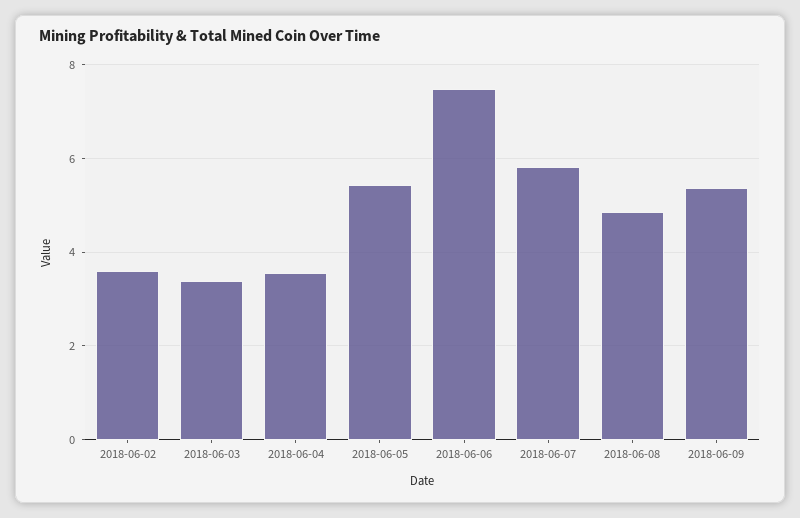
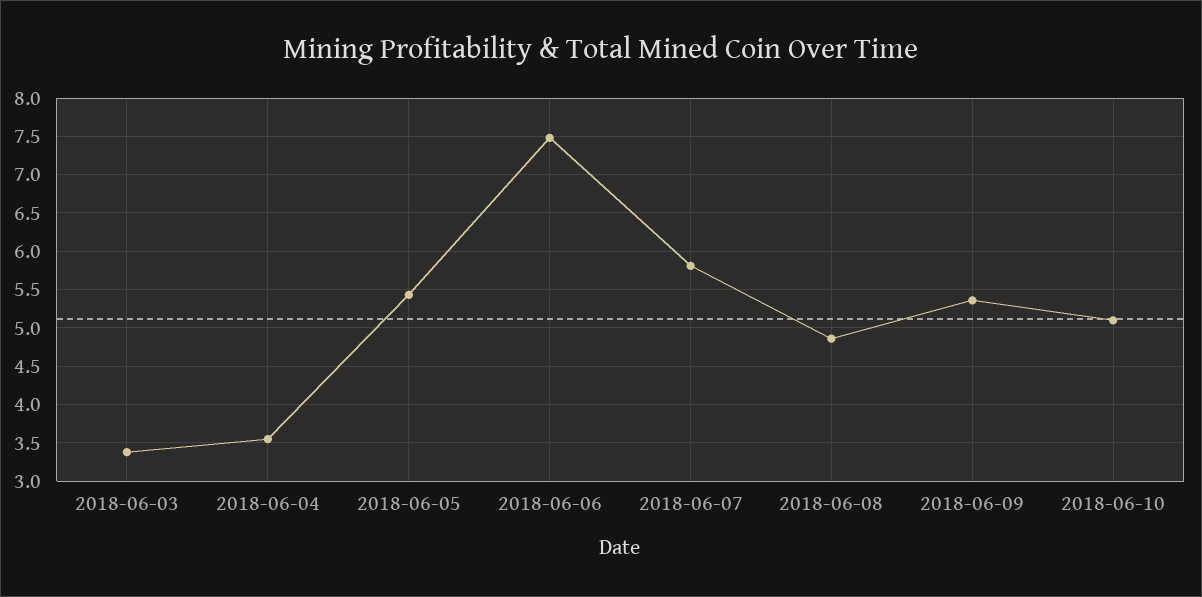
2018-06-02: 3.6 -> none
2018-06-10: none -> 5.1

